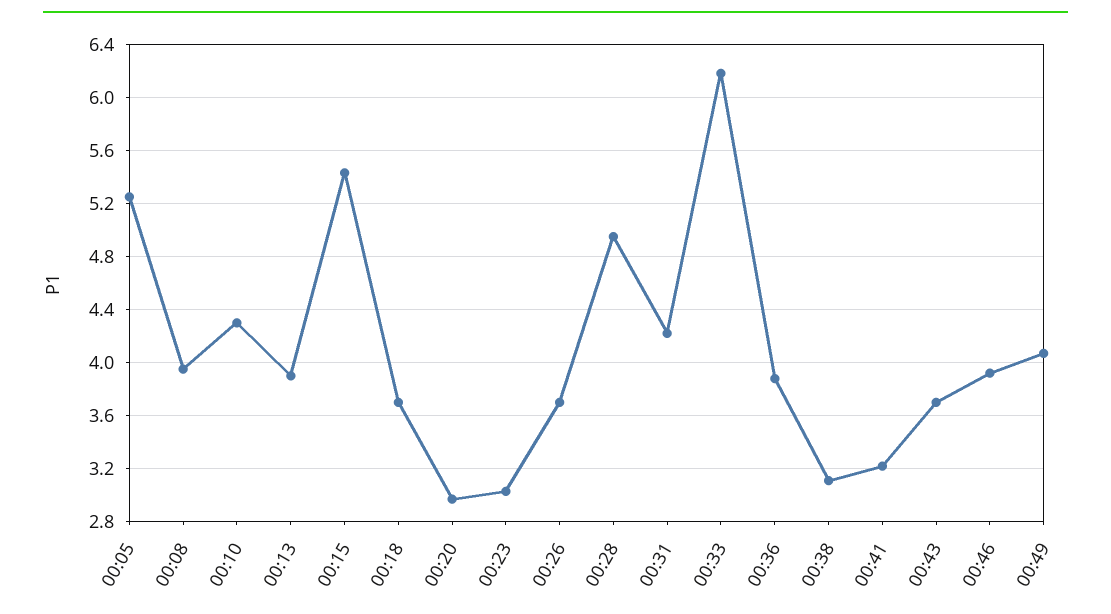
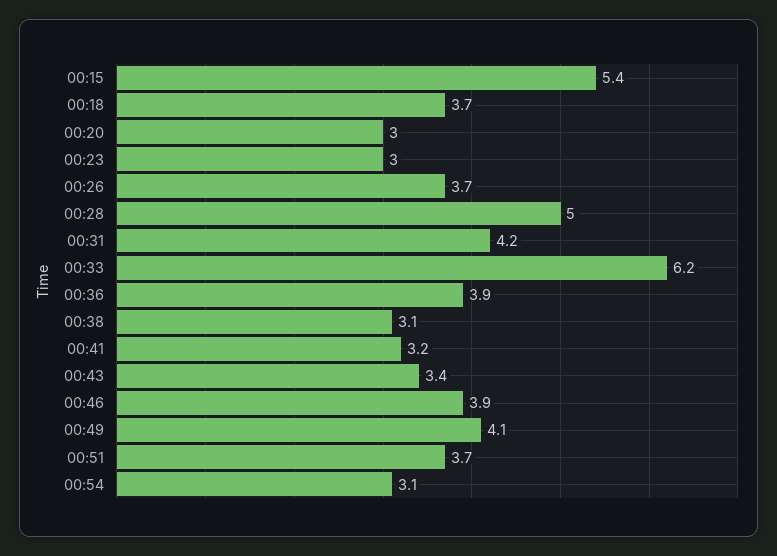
00:05: 5.25 -> none
00:08: 3.95 -> none
00:10: 4.3 -> none
00:13: 3.9 -> none
00:43: 3.7 -> 3.4
00:51: none -> 3.7
00:54: none -> 3.1

